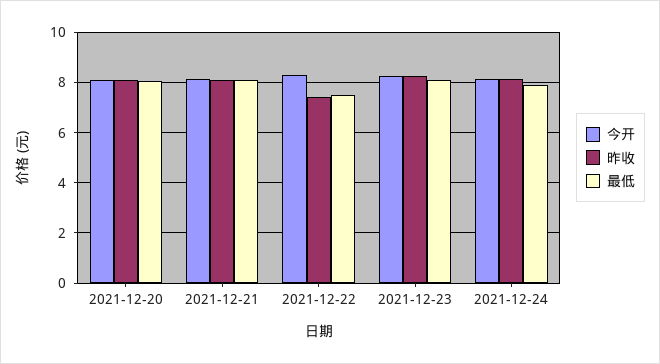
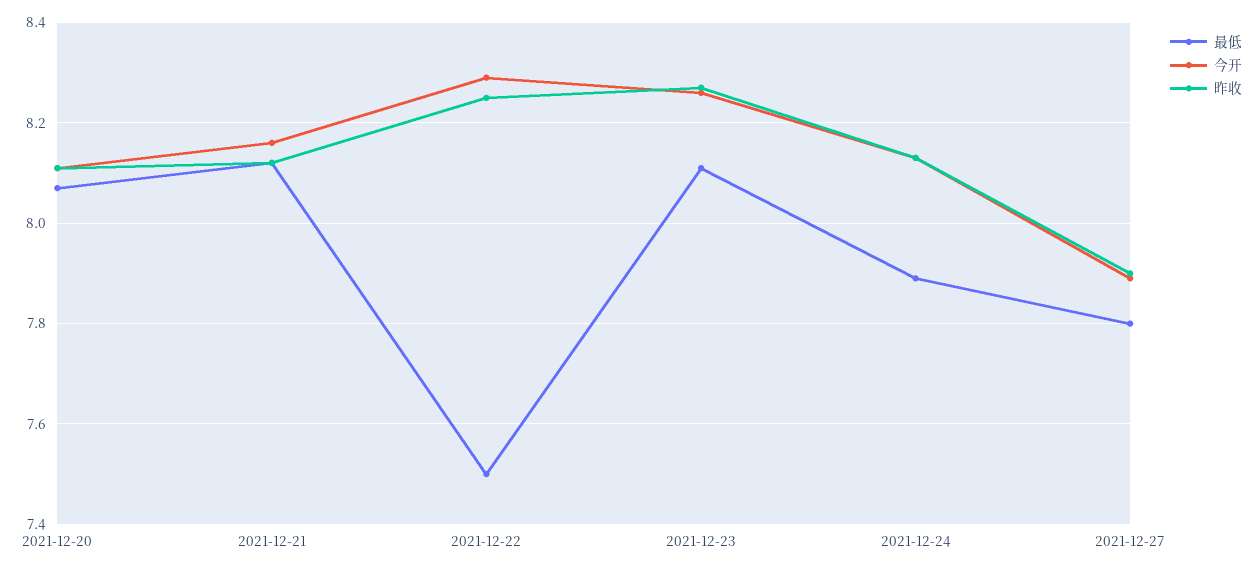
昨收, 2021-12-22: 7.5 -> 8.25
最低, 2021-12-27: none -> 7.8
今开, 2021-12-27: none -> 7.9
昨收, 2021-12-27: none -> 7.9

